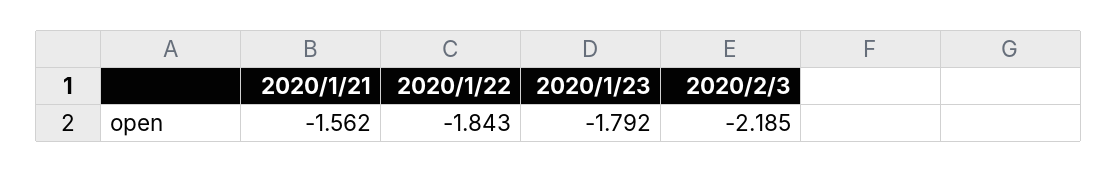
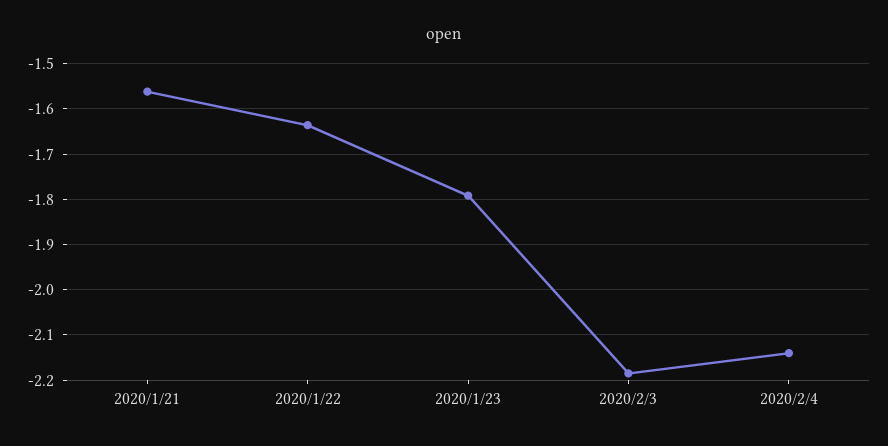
2020/1/22: -1.843 -> -1.64
2020/2/4: none -> -2.14

